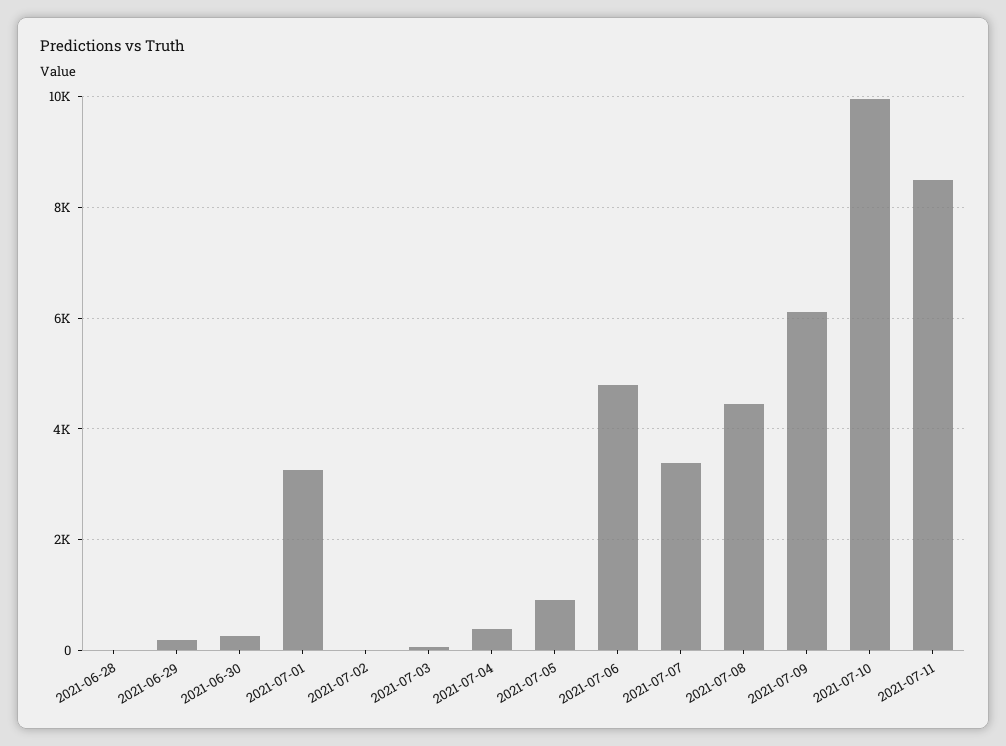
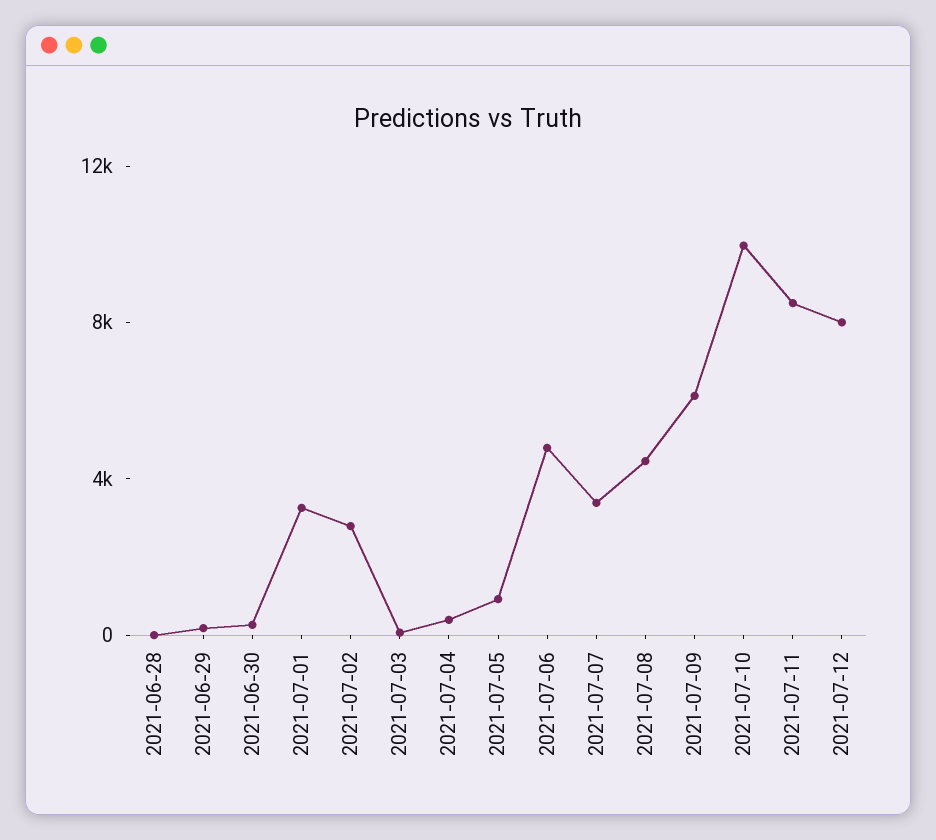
2021-07-02: 0 -> 3000
2021-07-12: none -> 8000

